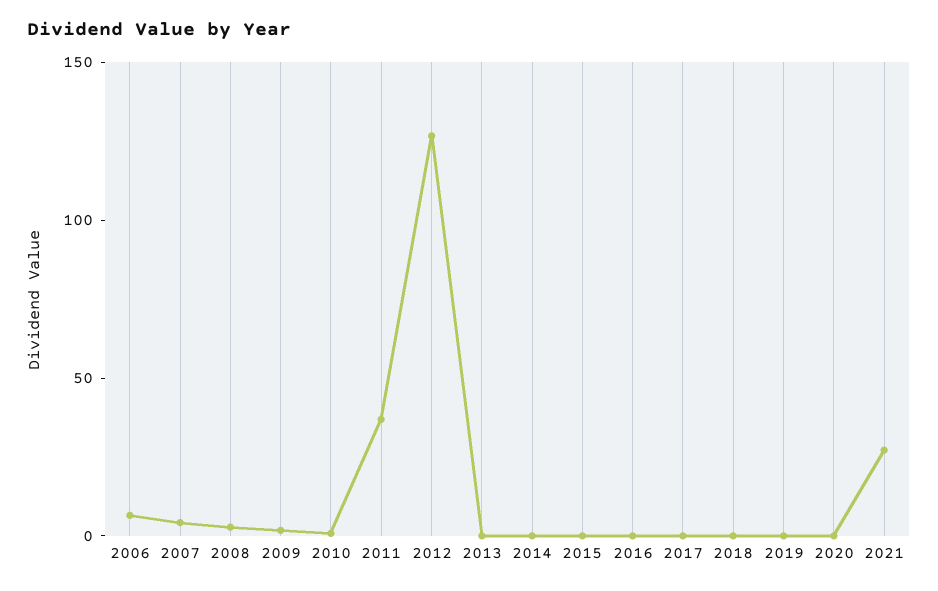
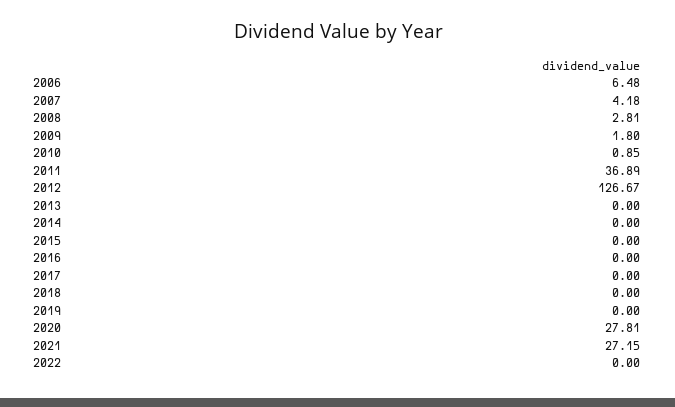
2020: 0 -> 27.81
2022: none -> 0

